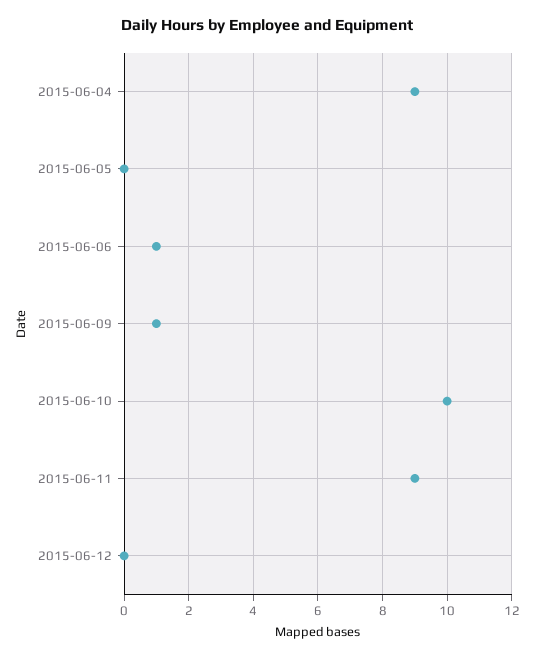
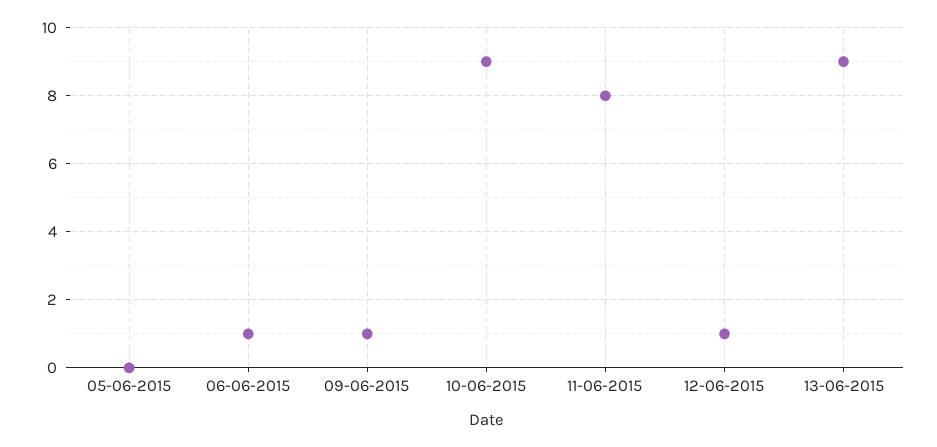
2015-06-04: 9 -> none
2015-06-10: 10 -> 9
2015-06-11: 9 -> 8
2015-06-12: 0 -> 1
13-06-2015: none -> 9

